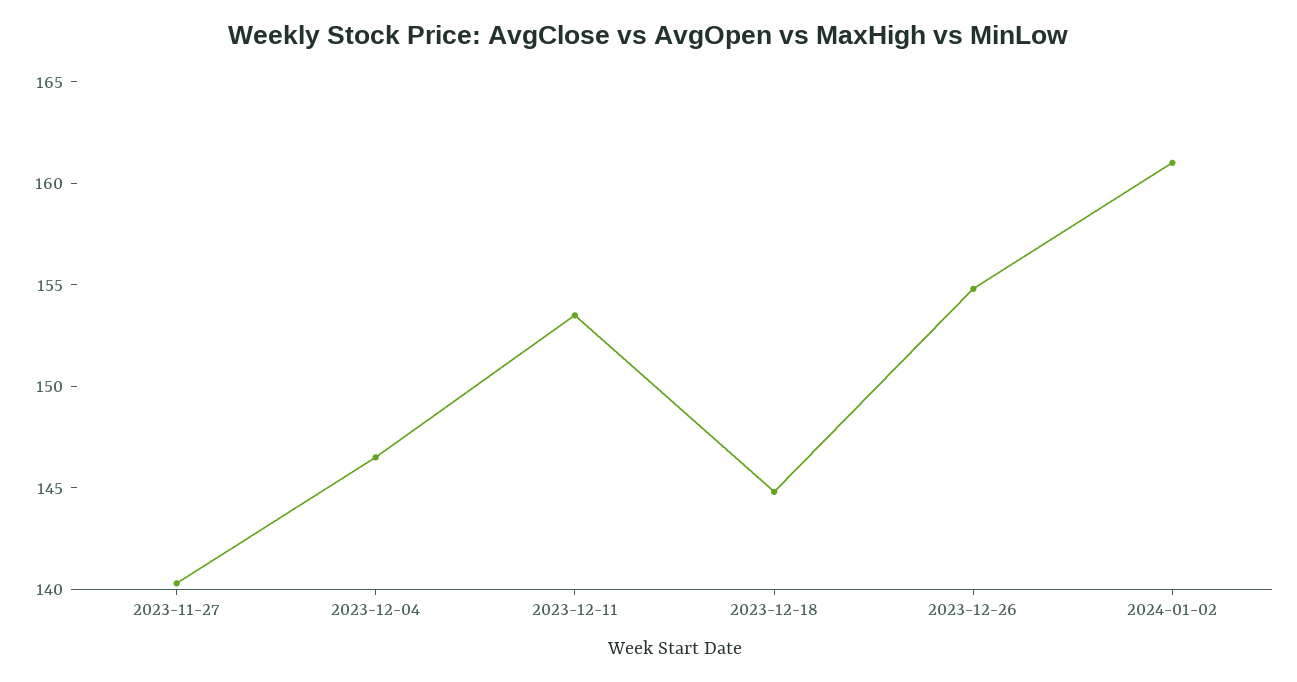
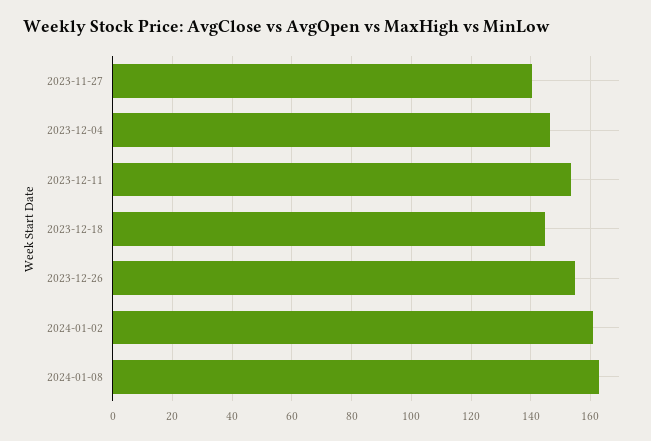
2024-01-08: none -> 162.5

